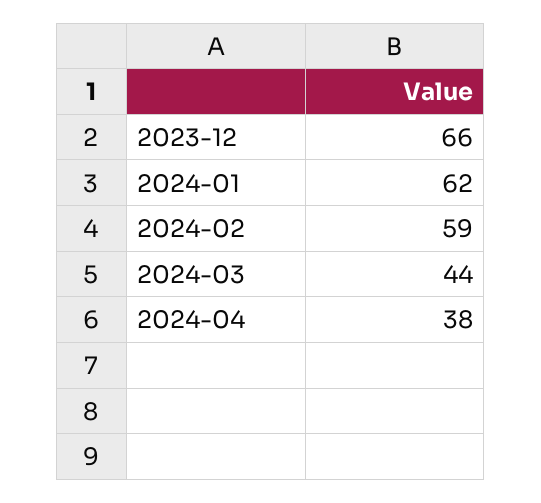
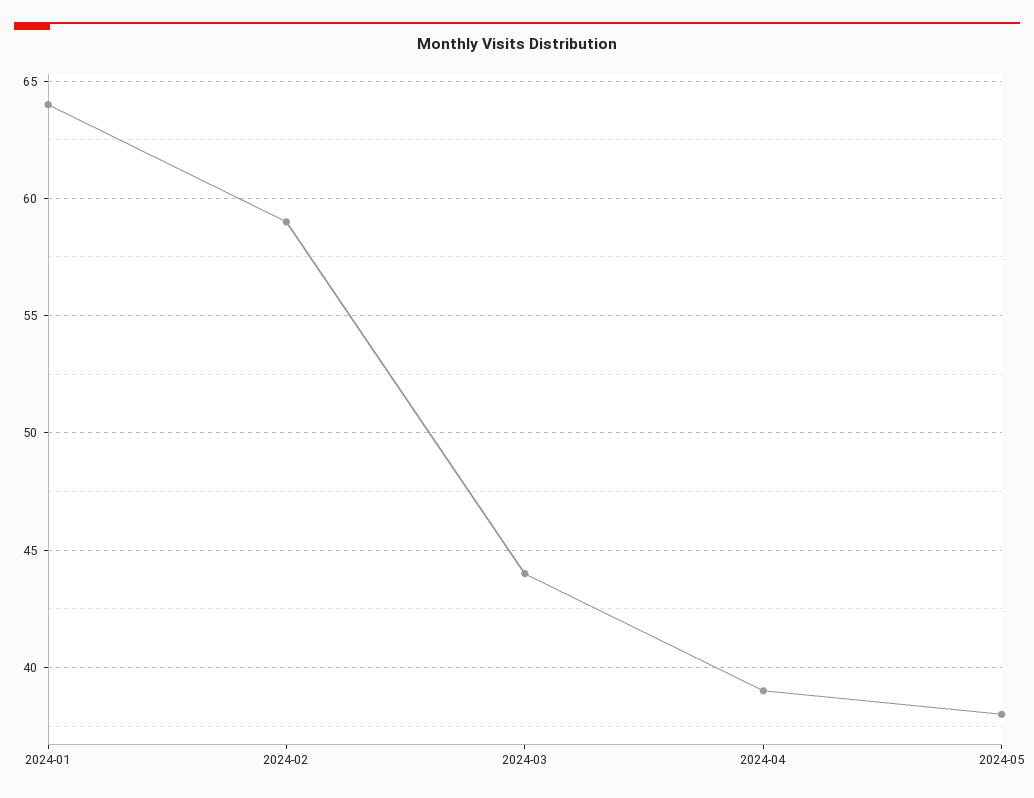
2023-12: 66 -> none
2024-01: 62 -> 64
2024-04: 38 -> 39
2024-05: none -> 38

